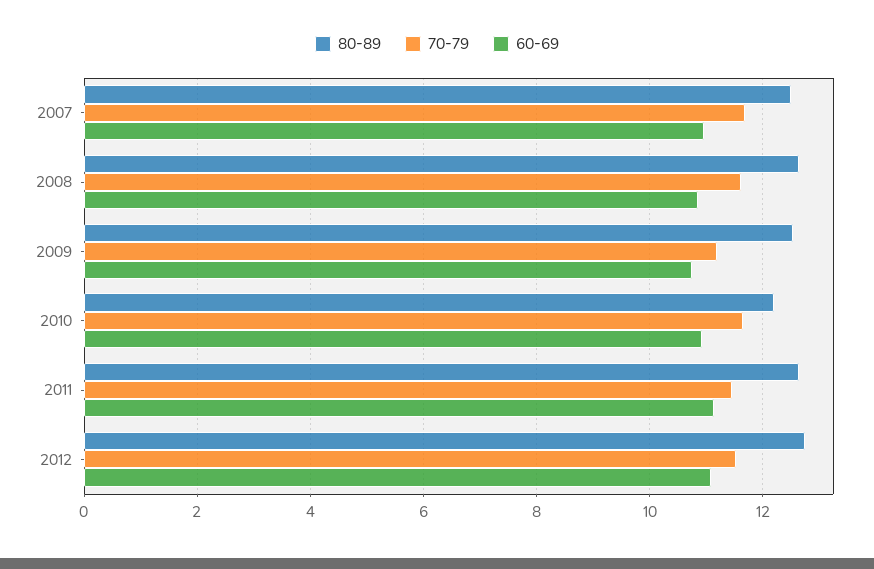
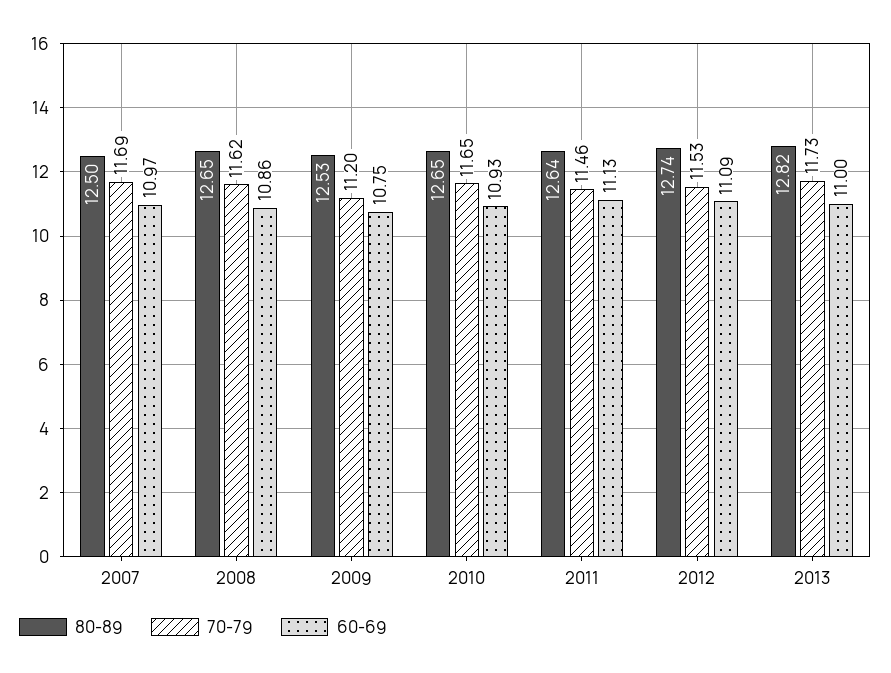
80-89, 2010: 12.2 -> 12.65
80-89, 2013: none -> 12.82
70-79, 2013: none -> 11.73
60-69, 2013: none -> 11

